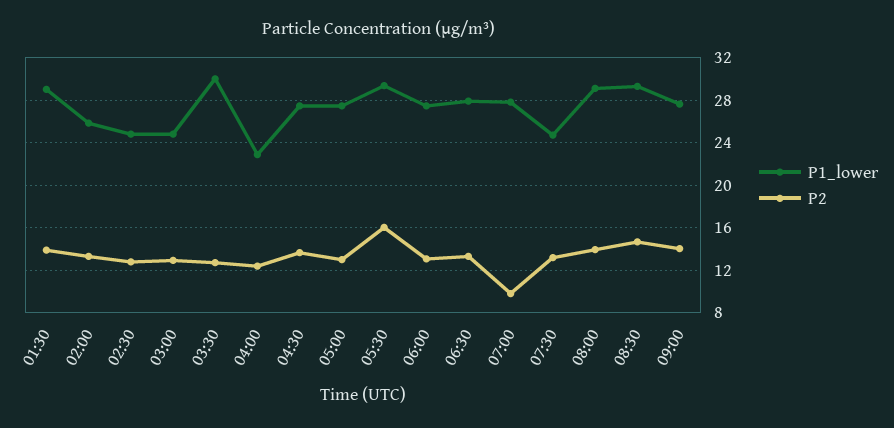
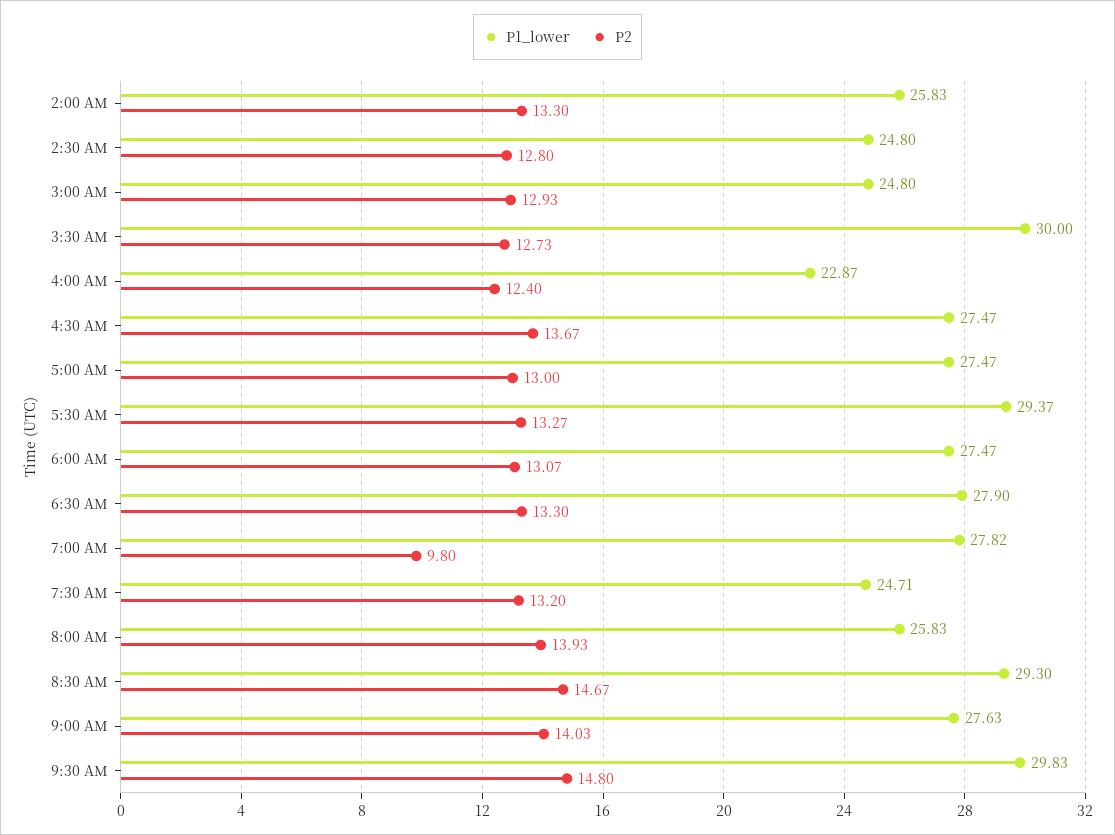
P1_lower, 01:30: 29 -> none
P2, 01:30: 14 -> none
P2, 05:30: 16 -> 13.27
P1_lower, 08:00: 29 -> 25.83
P1_lower, 9:30 AM: none -> 29.83
P2, 9:30 AM: none -> 14.8

